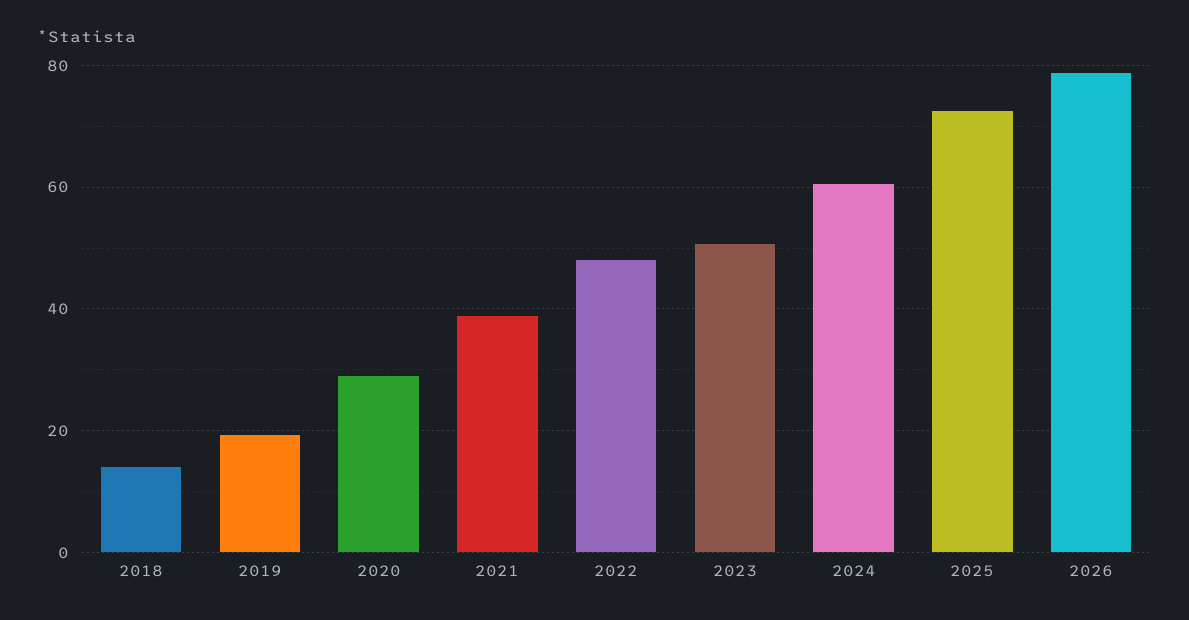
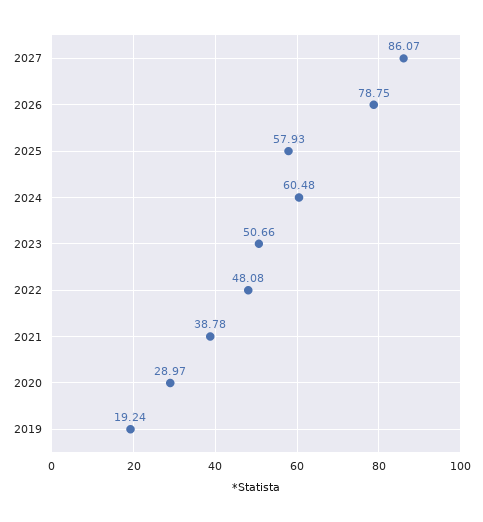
2018: 14 -> none
2025: 72 -> 57.93
2027: none -> 86.07

